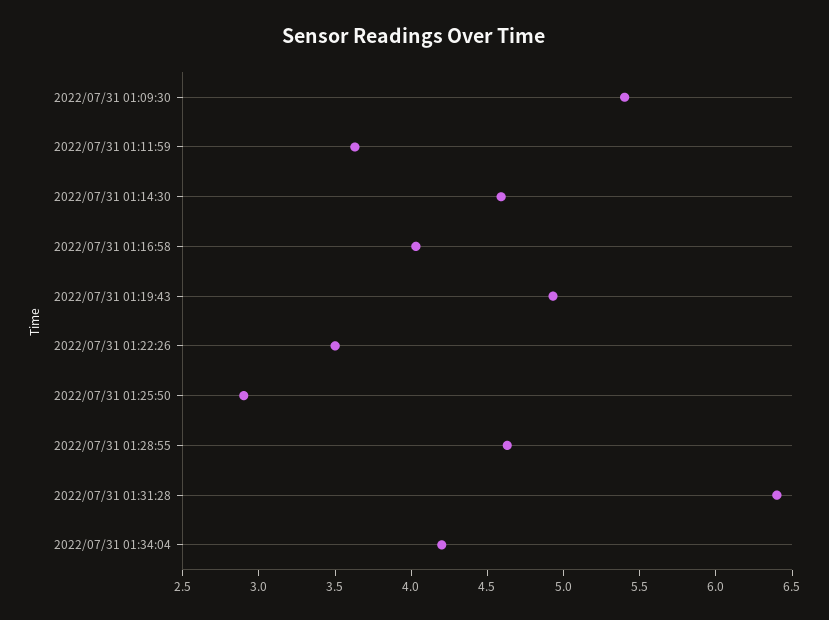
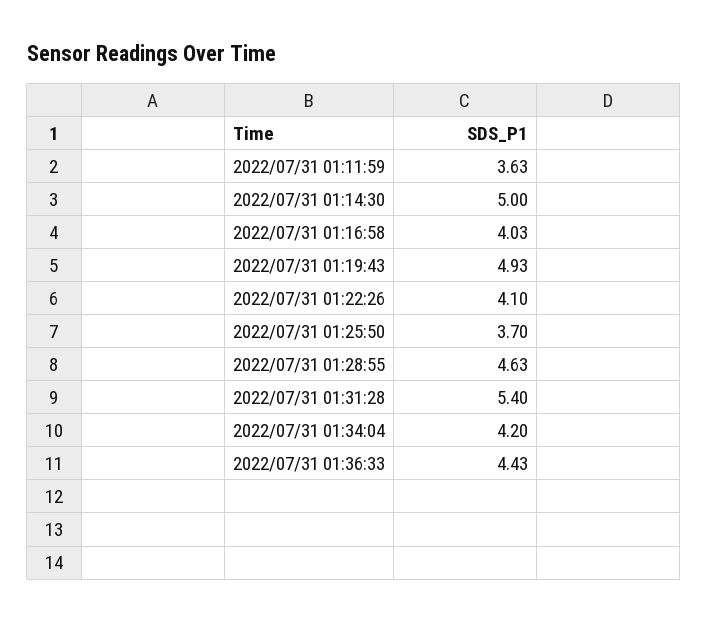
2022/07/31 01:09:30: 5.4 -> none
2022/07/31 01:14:30: 4.6 -> 5
2022/07/31 01:22:26: 3.5 -> 4.1
2022/07/31 01:25:50: 2.9 -> 3.7
2022/07/31 01:31:28: 6.4 -> 5.4
2022/07/31 01:36:33: none -> 4.43

